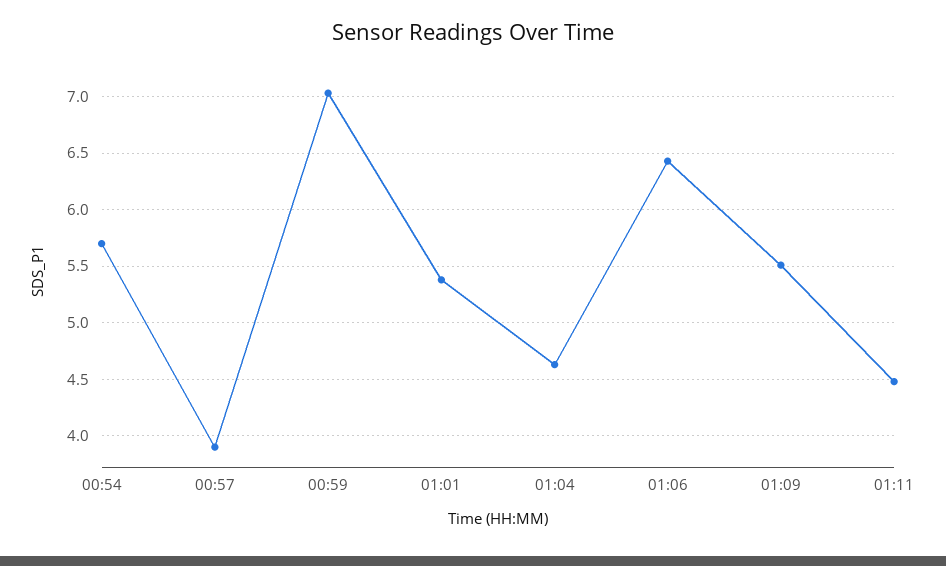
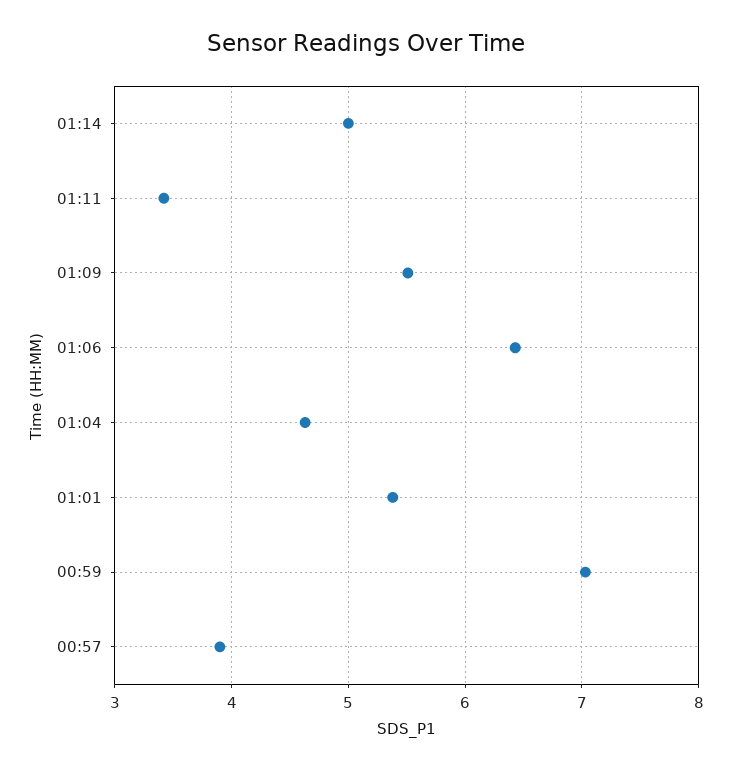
00:54: 5.7 -> none
01:11: 4.5 -> 3.4
01:14: none -> 5

